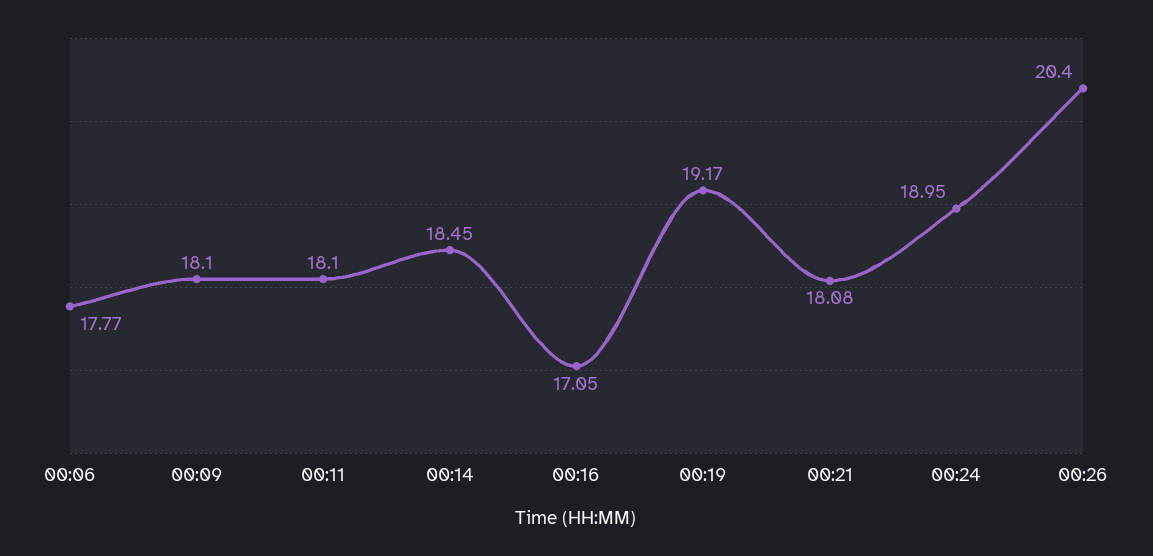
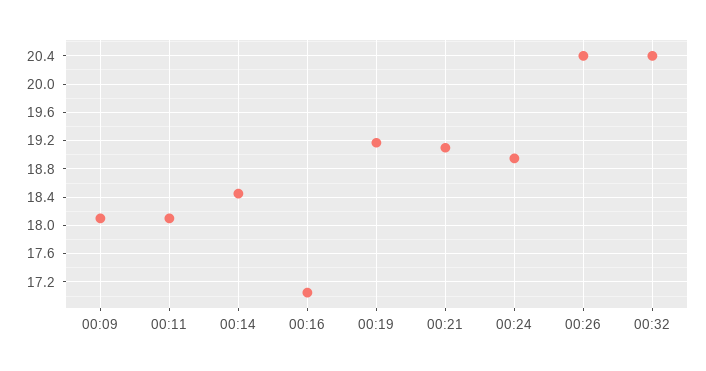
00:06: 17.77 -> none
00:21: 18.08 -> 19.1
00:32: none -> 20.4

